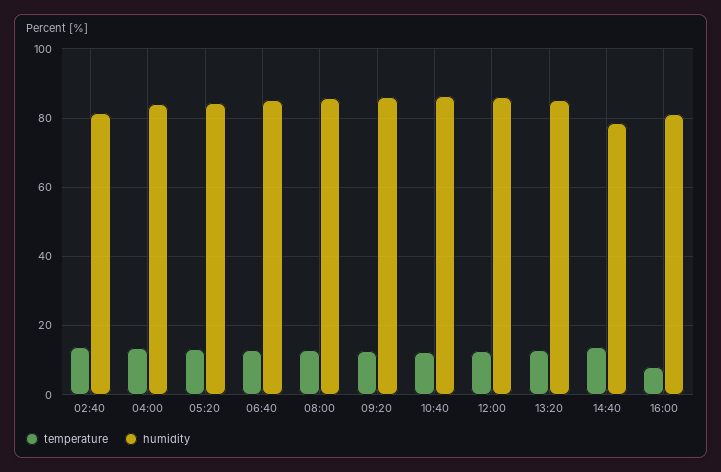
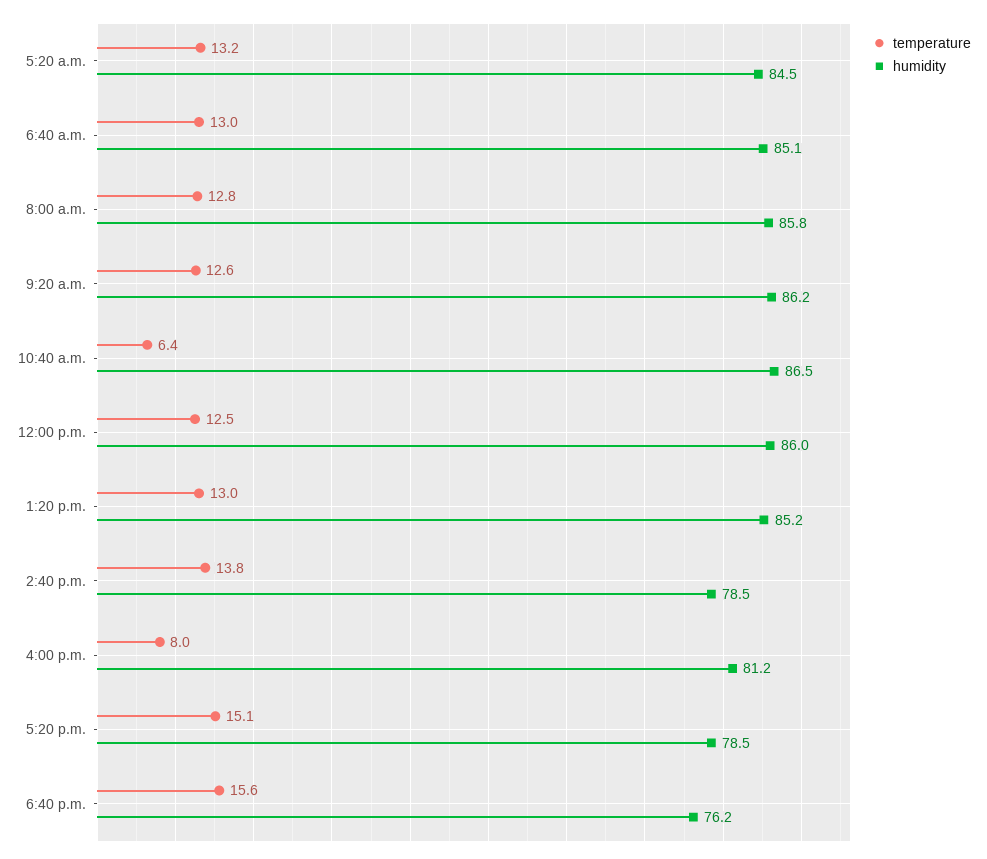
temperature, 02:40: 14 -> none
humidity, 02:40: 82 -> none
temperature, 04:00: 14 -> none
humidity, 04:00: 84 -> none
temperature, 10:40: 12 -> 6.4
temperature, 5:20 p.m.: none -> 15.1
humidity, 5:20 p.m.: none -> 78.5
temperature, 6:40 p.m.: none -> 15.6
humidity, 6:40 p.m.: none -> 76.2

